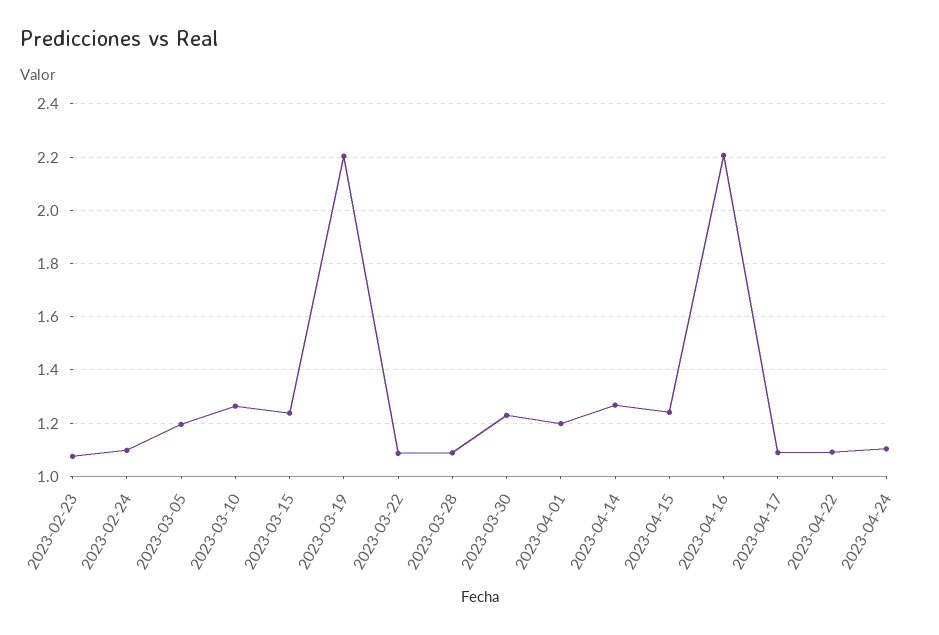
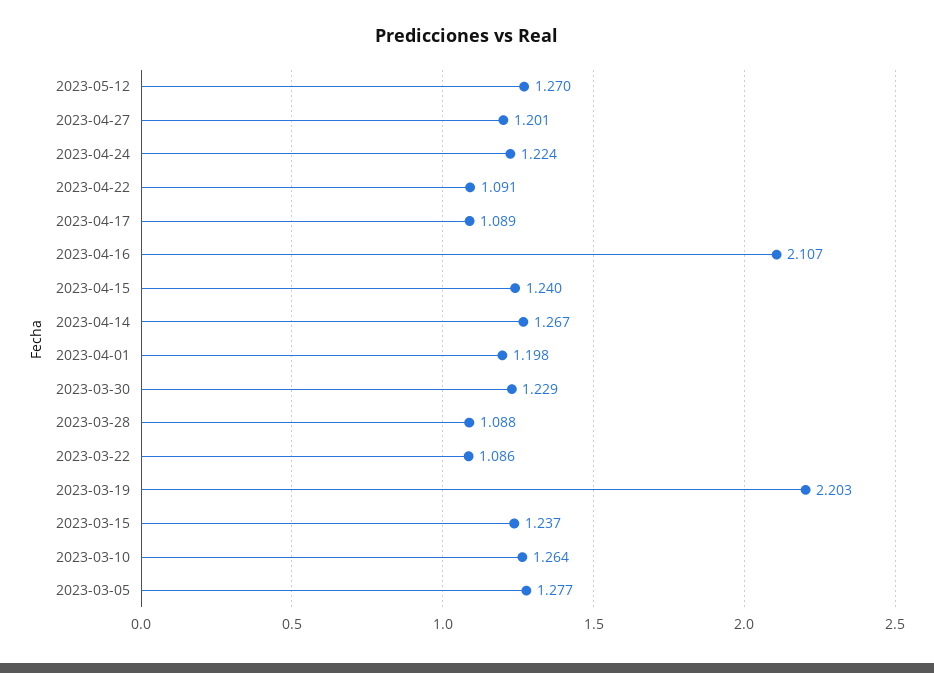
2023-02-23: 1.075 -> none
2023-02-24: 1.1 -> none
2023-03-05: 1.2 -> 1.277
2023-04-16: 2.2 -> 2.107
2023-04-24: 1.1 -> 1.224
2023-05-12: none -> 1.27
2023-04-27: none -> 1.201

